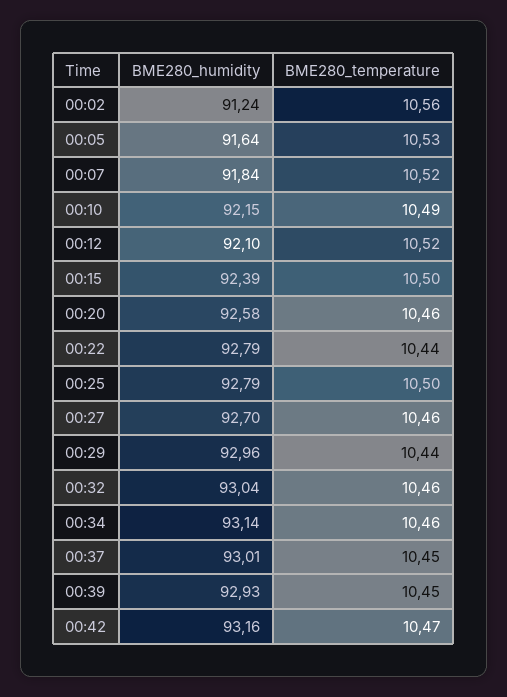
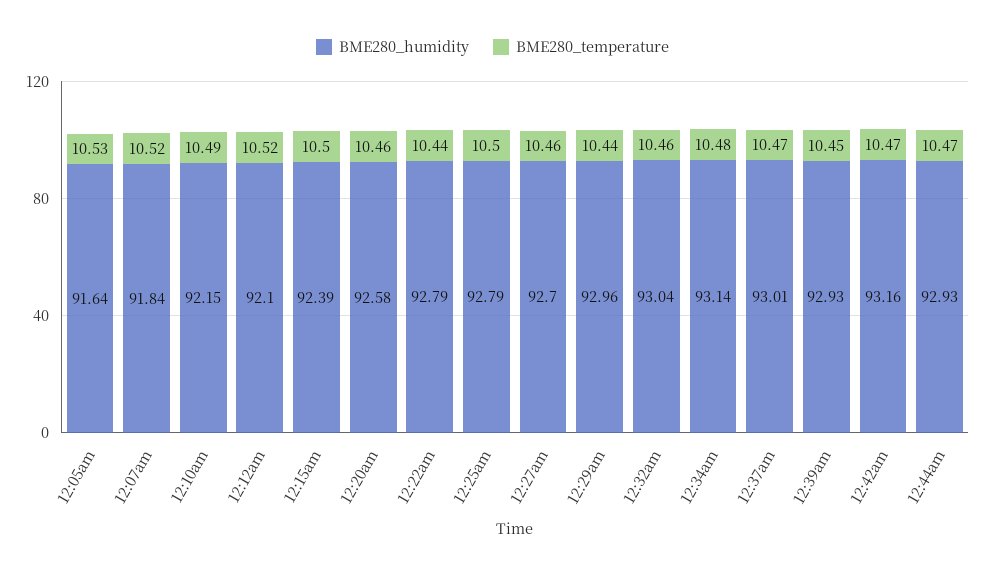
BME280_humidity, 00:02: 91.24 -> none
BME280_temperature, 00:02: 10.56 -> none
BME280_temperature, 00:34: 10.46 -> 10.48
BME280_temperature, 00:37: 10.45 -> 10.47
BME280_humidity, 12:44am: none -> 92.93
BME280_temperature, 12:44am: none -> 10.47

